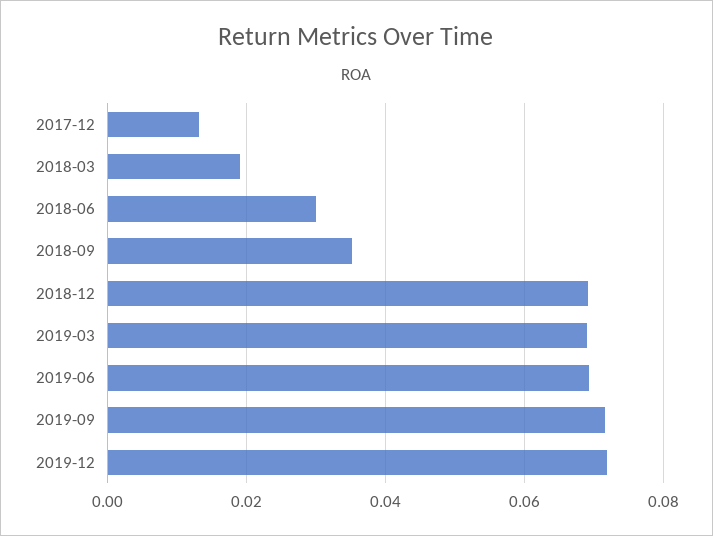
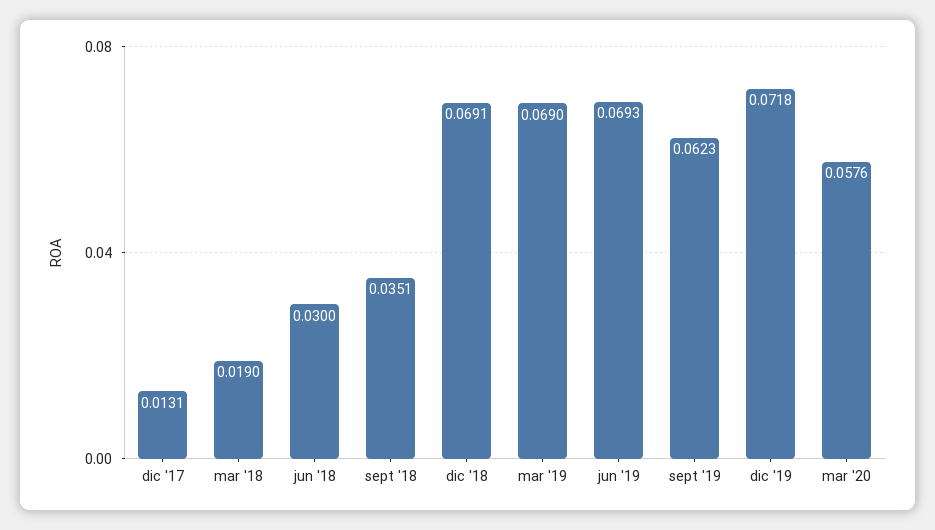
2019-09: 0.072 -> 0.0623
mar '20: none -> 0.0576

